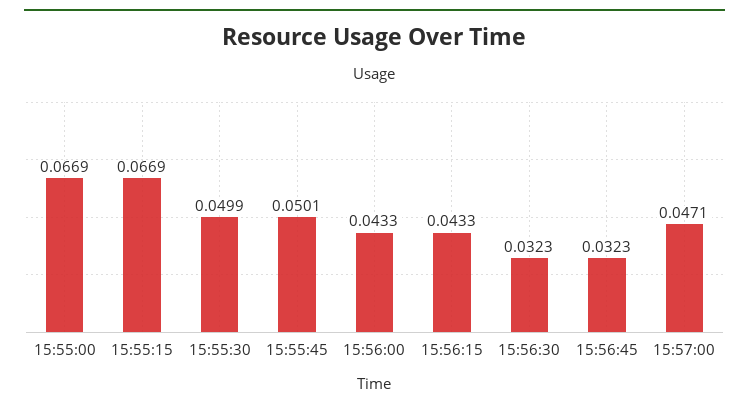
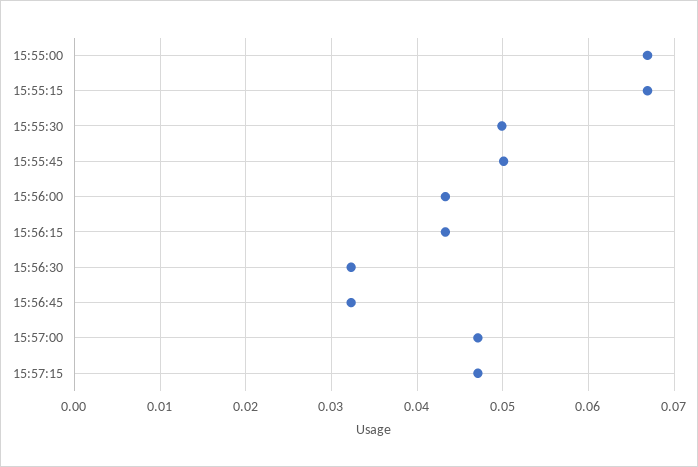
15:57:15: none -> 0.047

